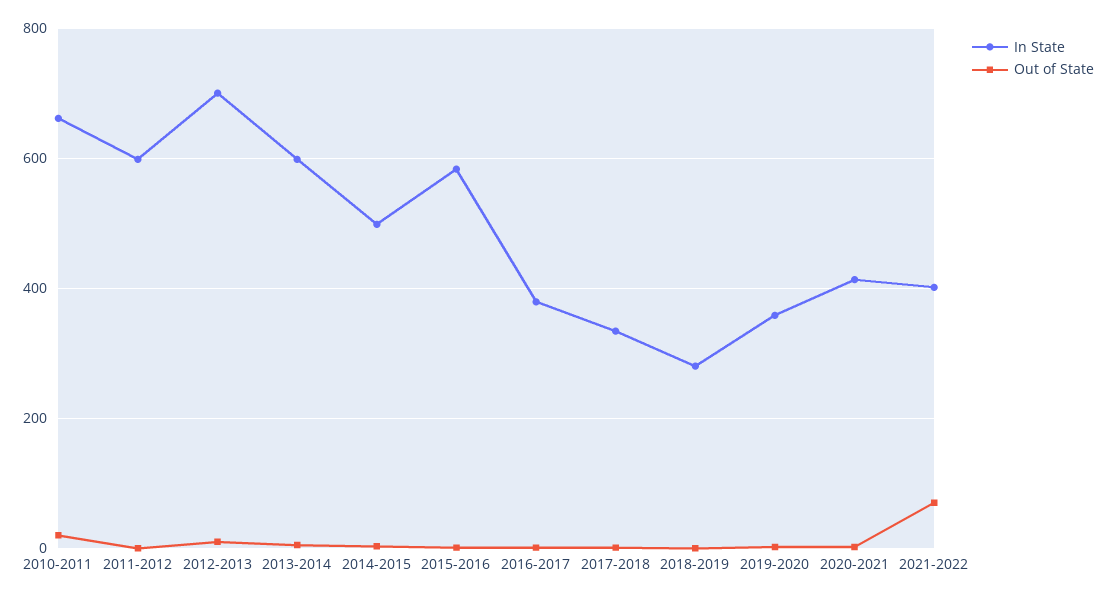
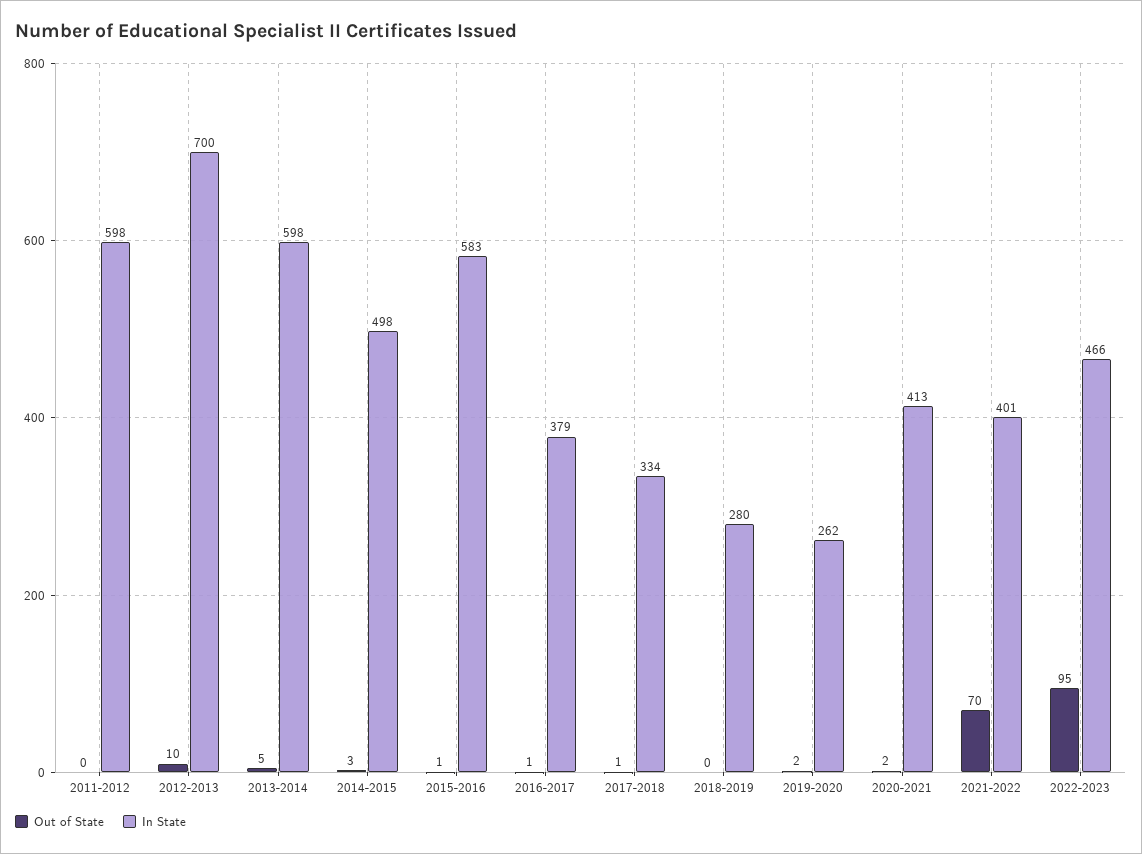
In State, 2010-2011: 660 -> none
Out of State, 2010-2011: 20 -> none
In State, 2019-2020: 360 -> 262
Out of State, 2022-2023: none -> 95
In State, 2022-2023: none -> 466

